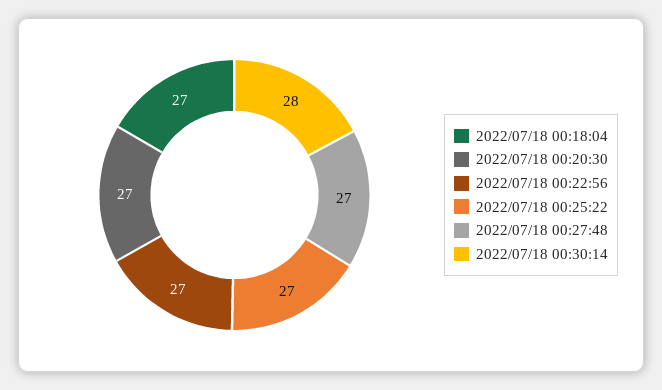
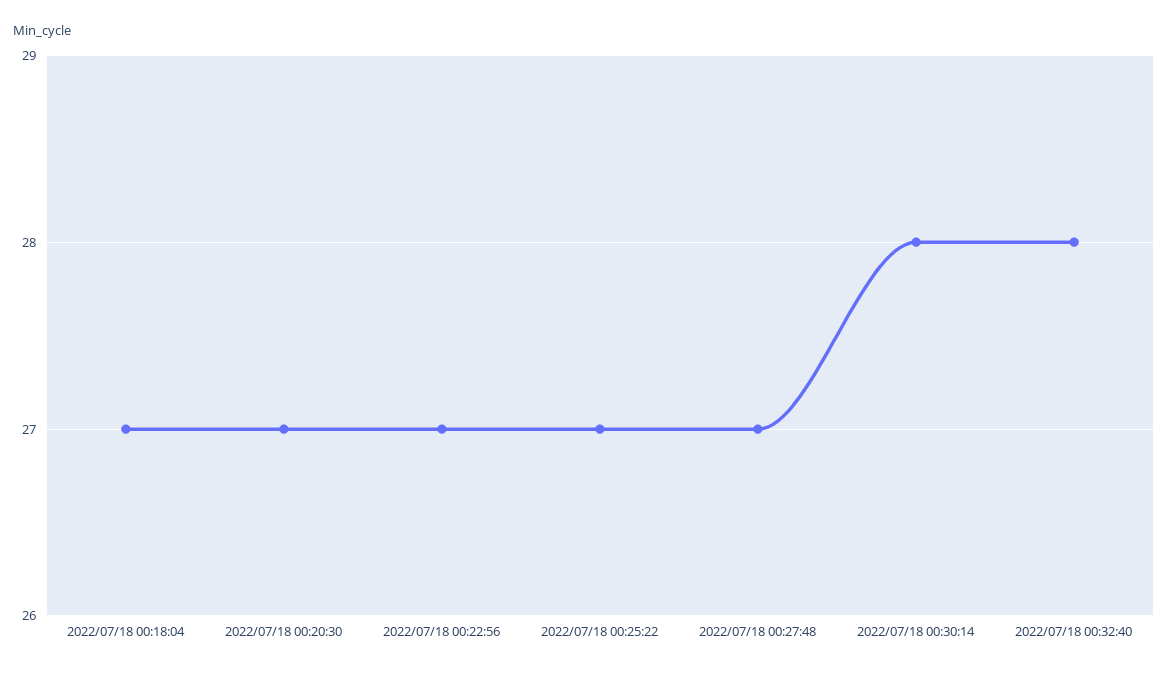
2022/07/18 00:32:40: none -> 28

